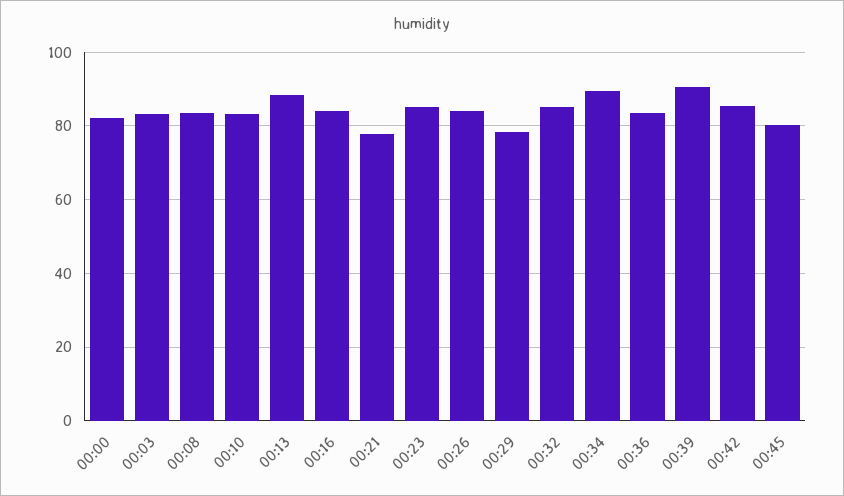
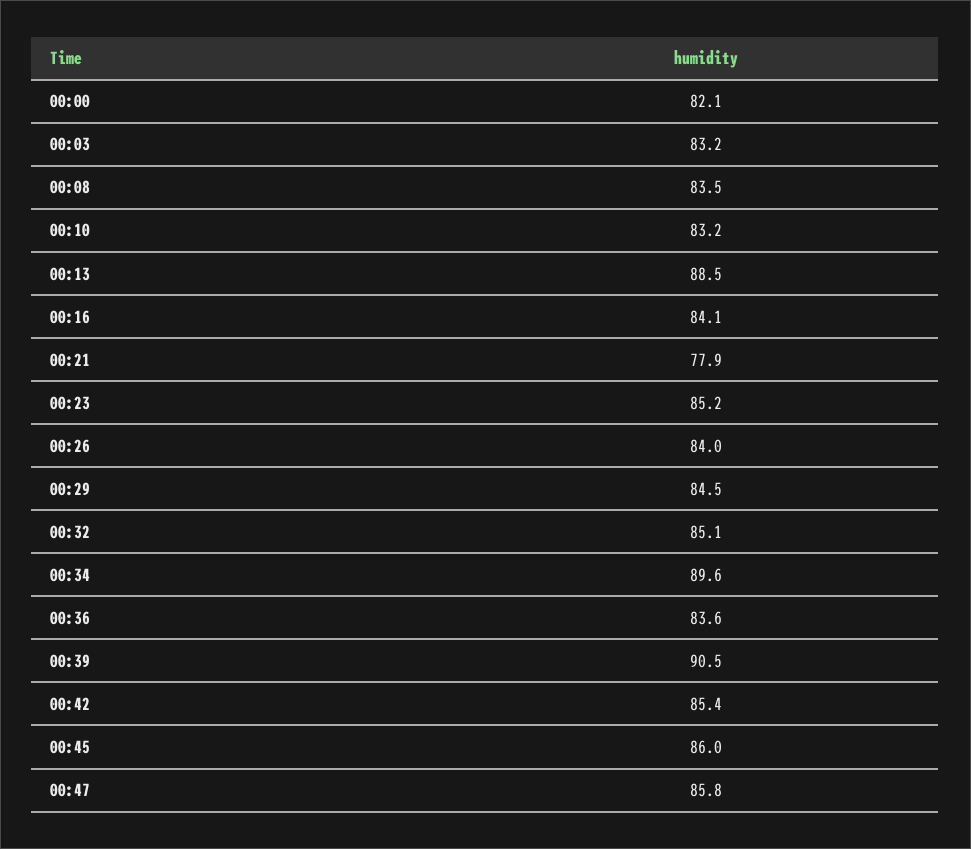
00:29: 78 -> 84.5
00:45: 80 -> 86
00:47: none -> 85.8

